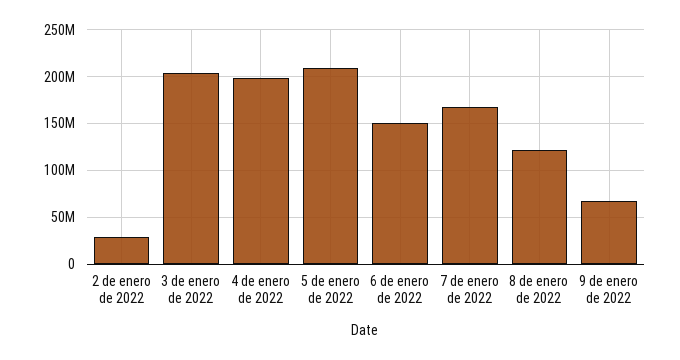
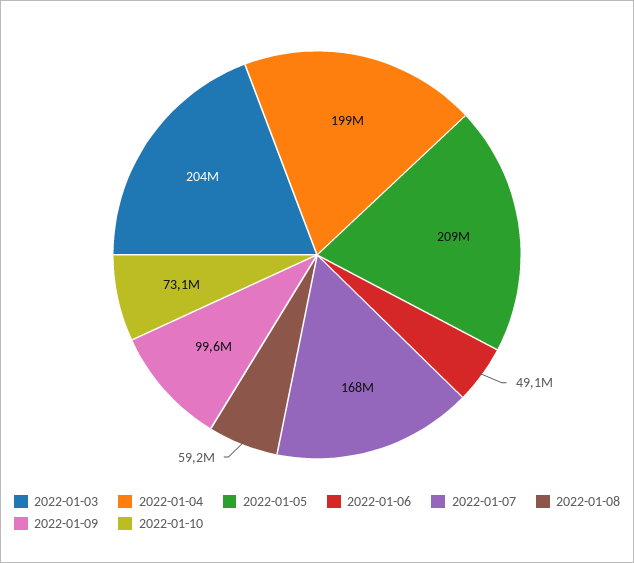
2 de enero de 2022: 30000000 -> none
6 de enero de 2022: 150000000 -> 49100000
8 de enero de 2022: 120000000 -> 59200000
9 de enero de 2022: 70000000 -> 99600000
2022-01-10: none -> 73100000

